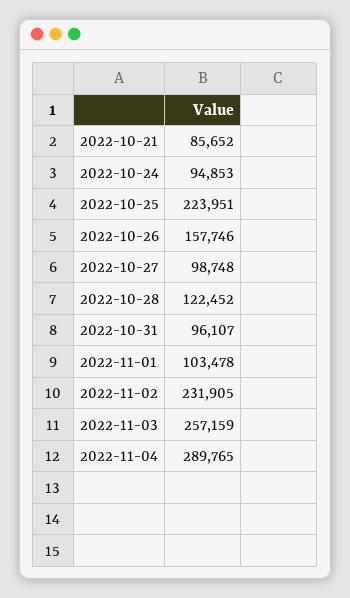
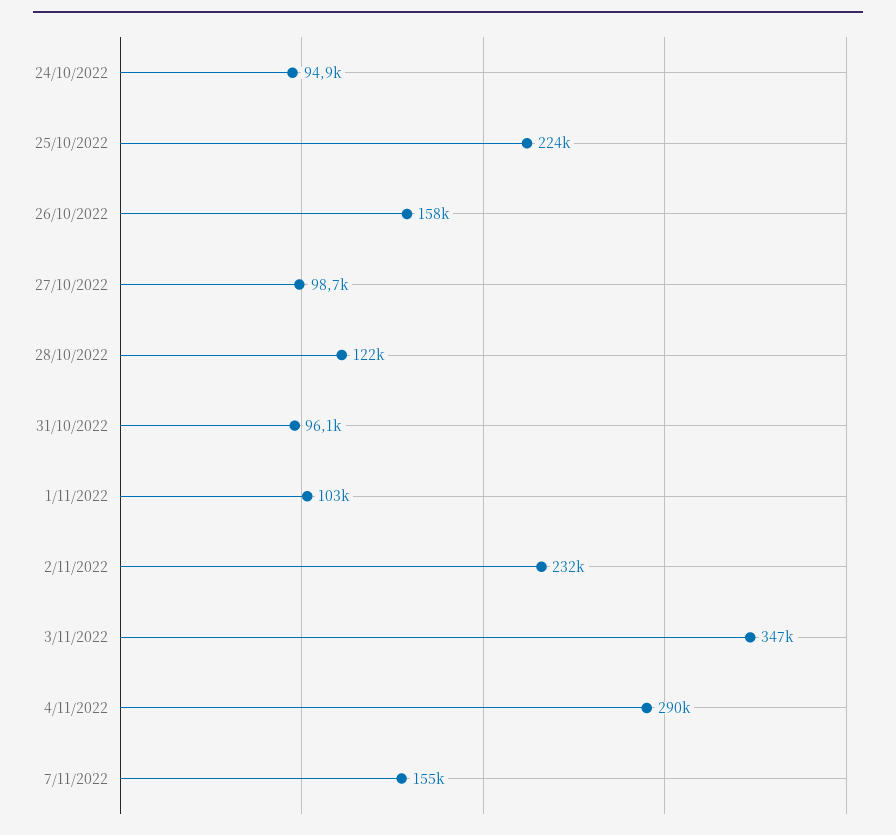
2022-10-21: 85652 -> none
2022-11-03: 257159 -> 347000
7/11/2022: none -> 155000

